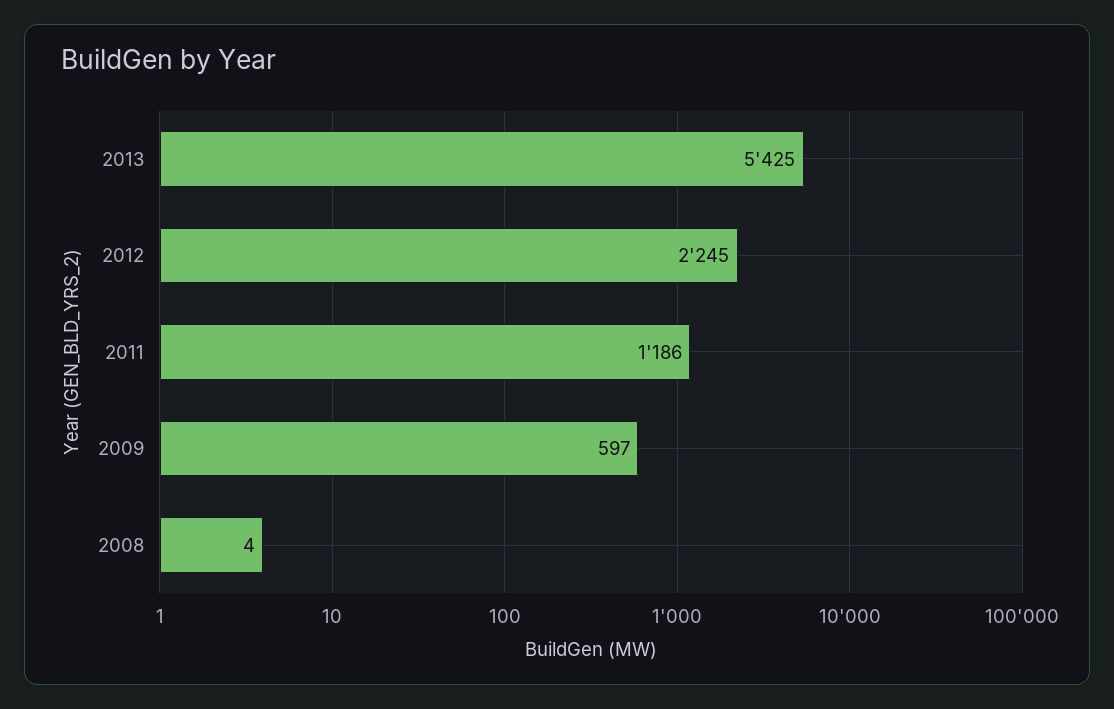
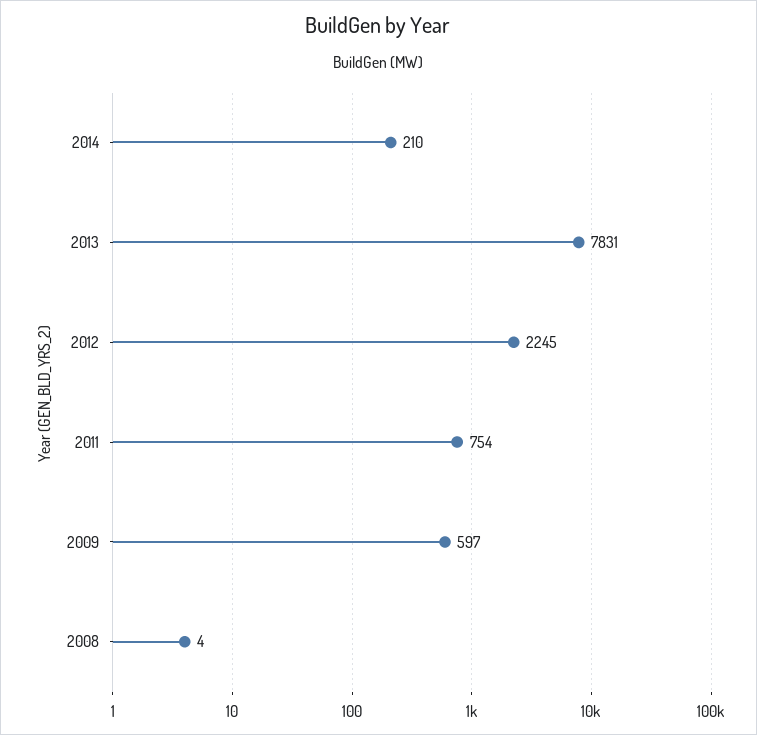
2013: 5425 -> 7831
2011: 1186 -> 754
2014: none -> 210

